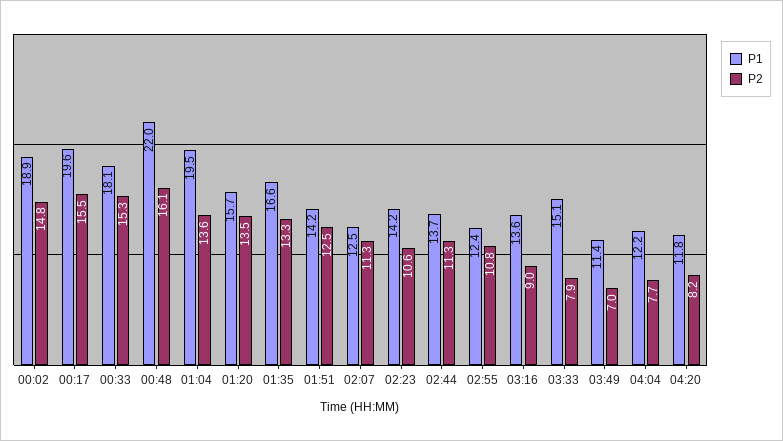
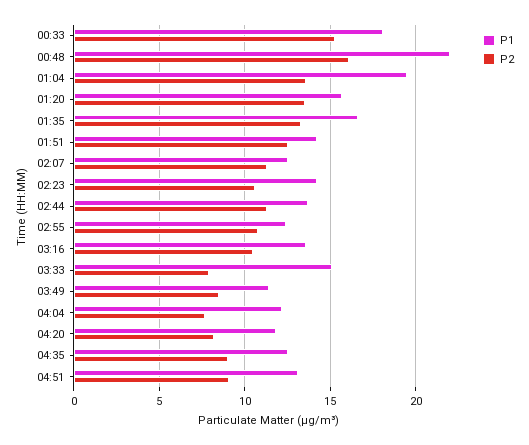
P1, 00:02: 18.9 -> none
P2, 00:02: 14.8 -> none
P1, 00:17: 19.6 -> none
P2, 00:17: 15.5 -> none
P2, 03:16: 9 -> 10.5
P2, 03:49: 7 -> 8.5
P1, 04:35: none -> 12.5
P2, 04:35: none -> 9
P1, 04:51: none -> 13
P2, 04:51: none -> 9

